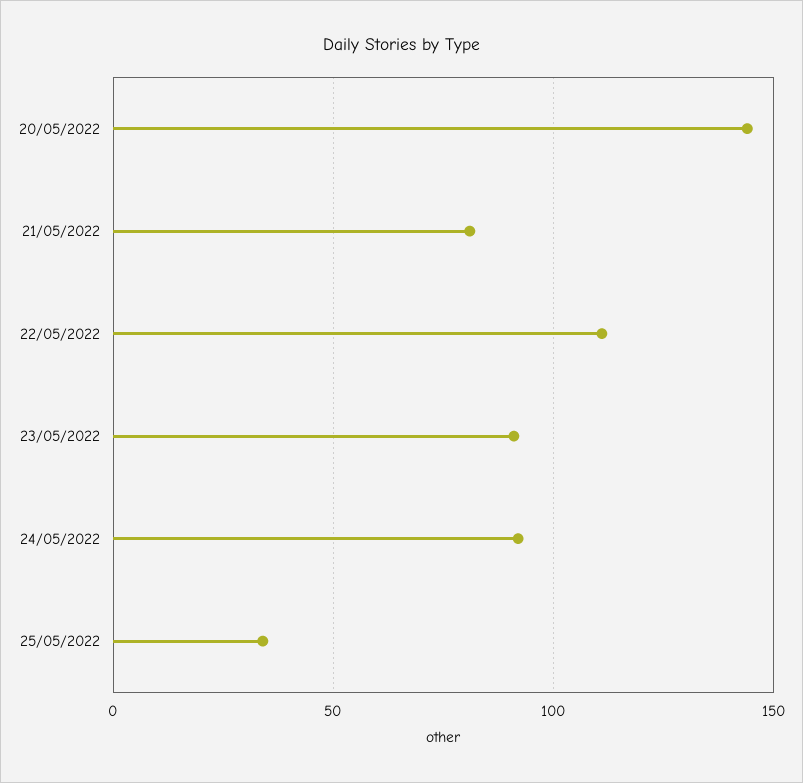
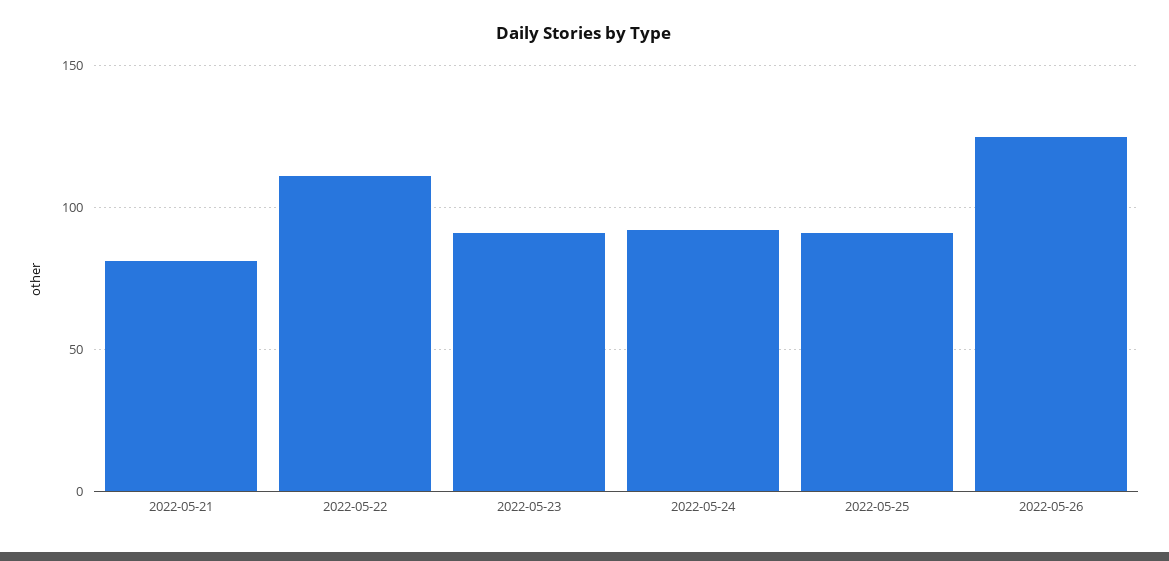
20/05/2022: 145 -> none
25/05/2022: 35 -> 90
2022-05-26: none -> 125

